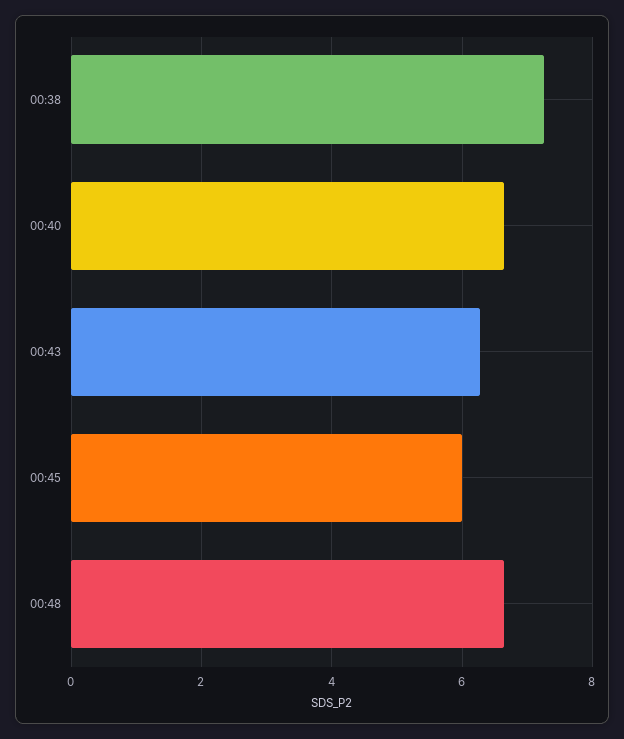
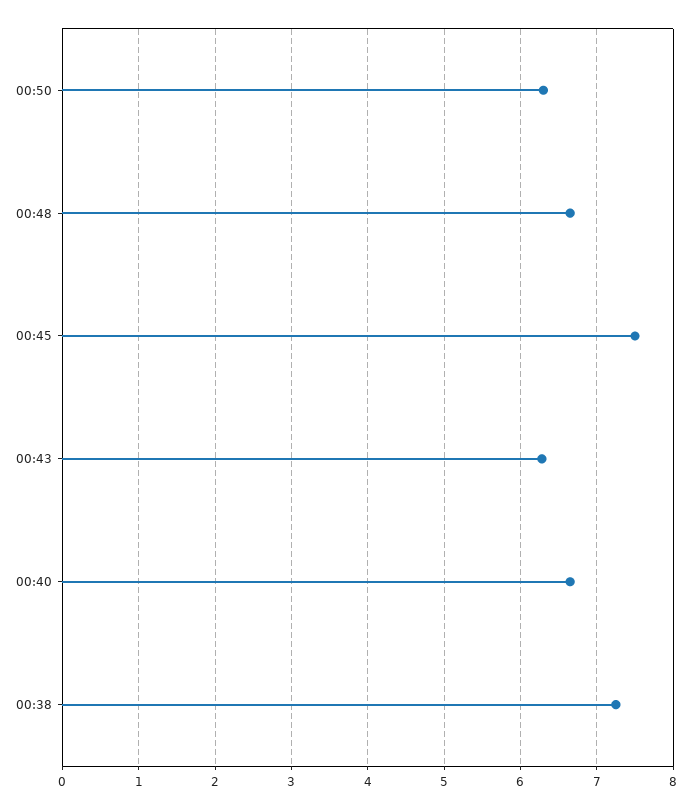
00:45: 6 -> 7.5
00:50: none -> 6.3

